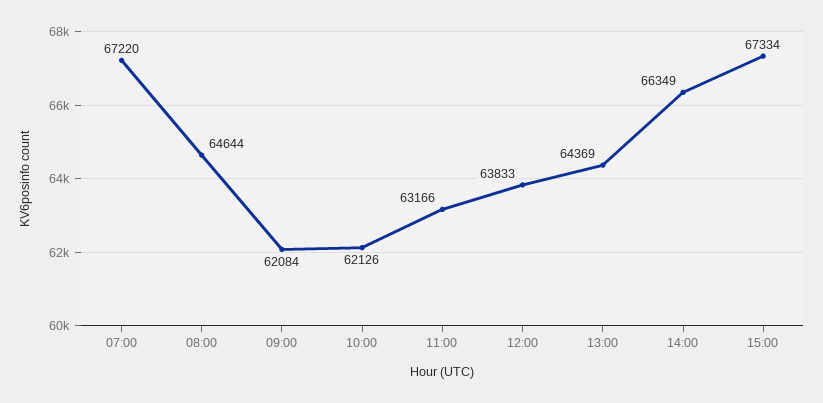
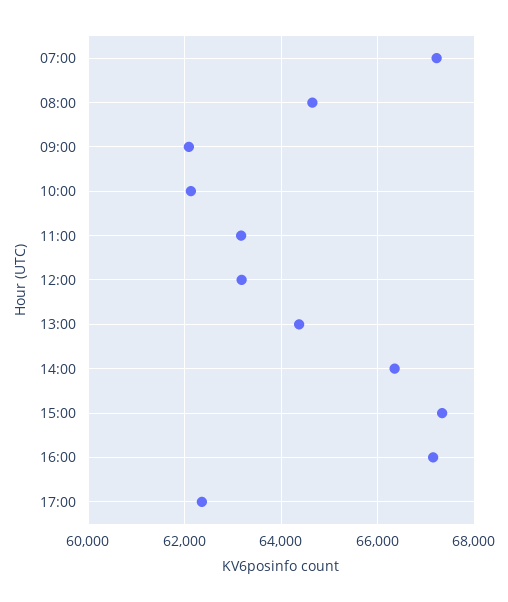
12:00: 63833 -> 63200
16:00: none -> 67200
17:00: none -> 62400

